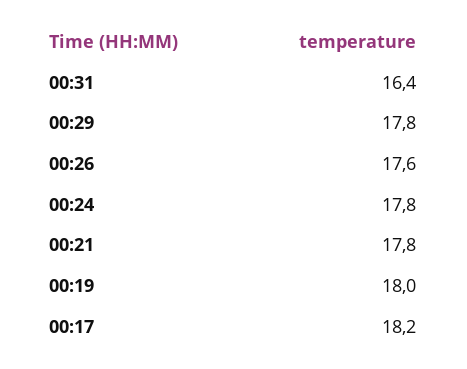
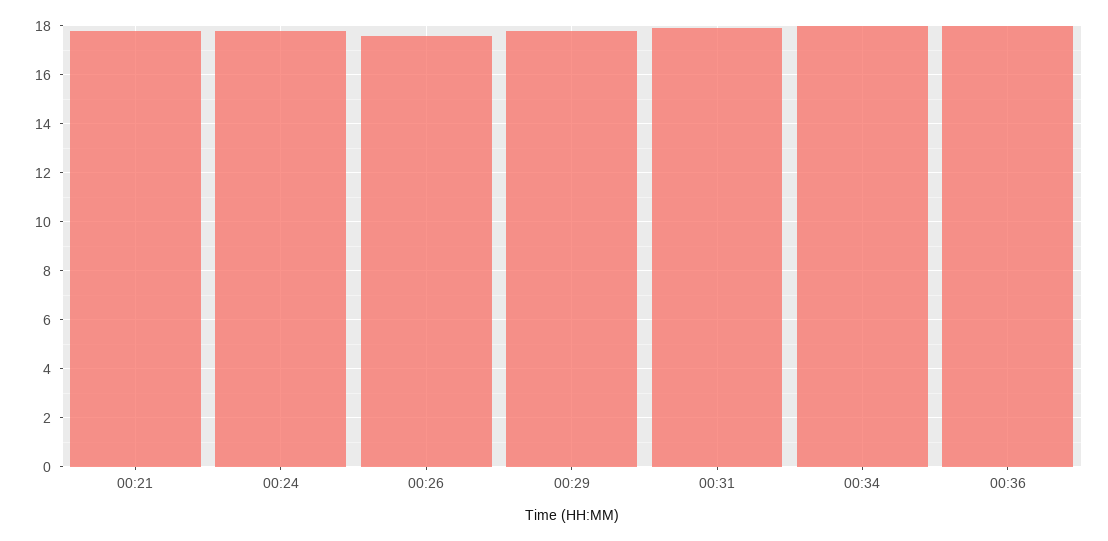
00:31: 16.4 -> 18
00:19: 18 -> none
00:17: 18.2 -> none
00:34: none -> 18
00:36: none -> 18

